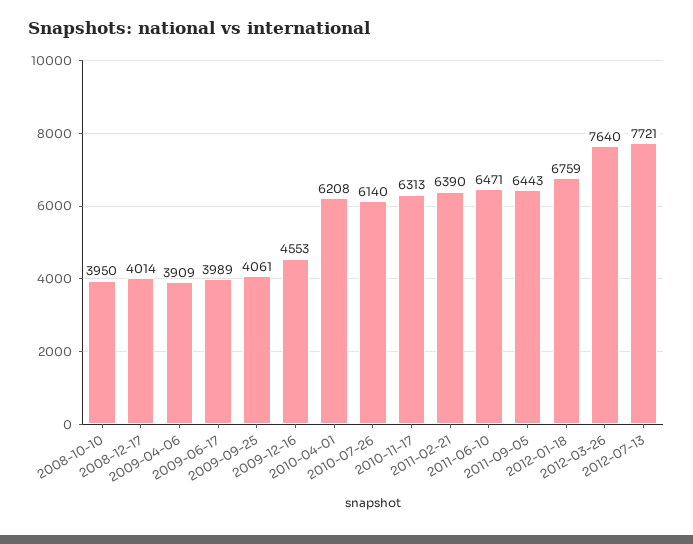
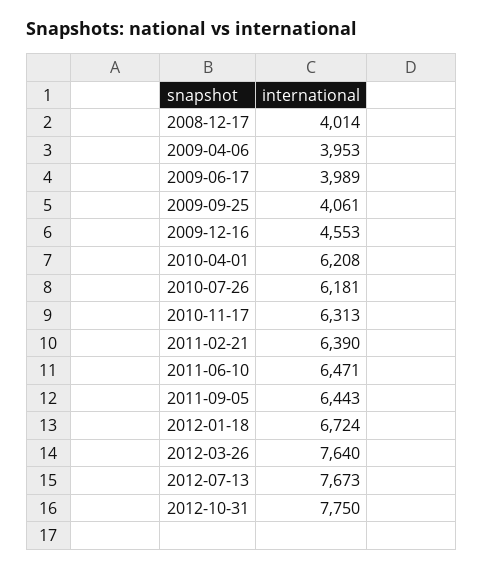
2008-10-10: 3950 -> none
2009-04-06: 3909 -> 3953
2010-07-26: 6140 -> 6181
2012-01-18: 6759 -> 6724
2012-07-13: 7721 -> 7673
2012-10-31: none -> 7750

